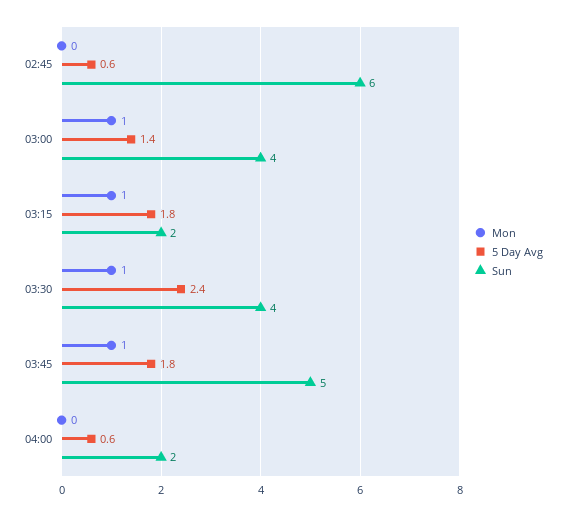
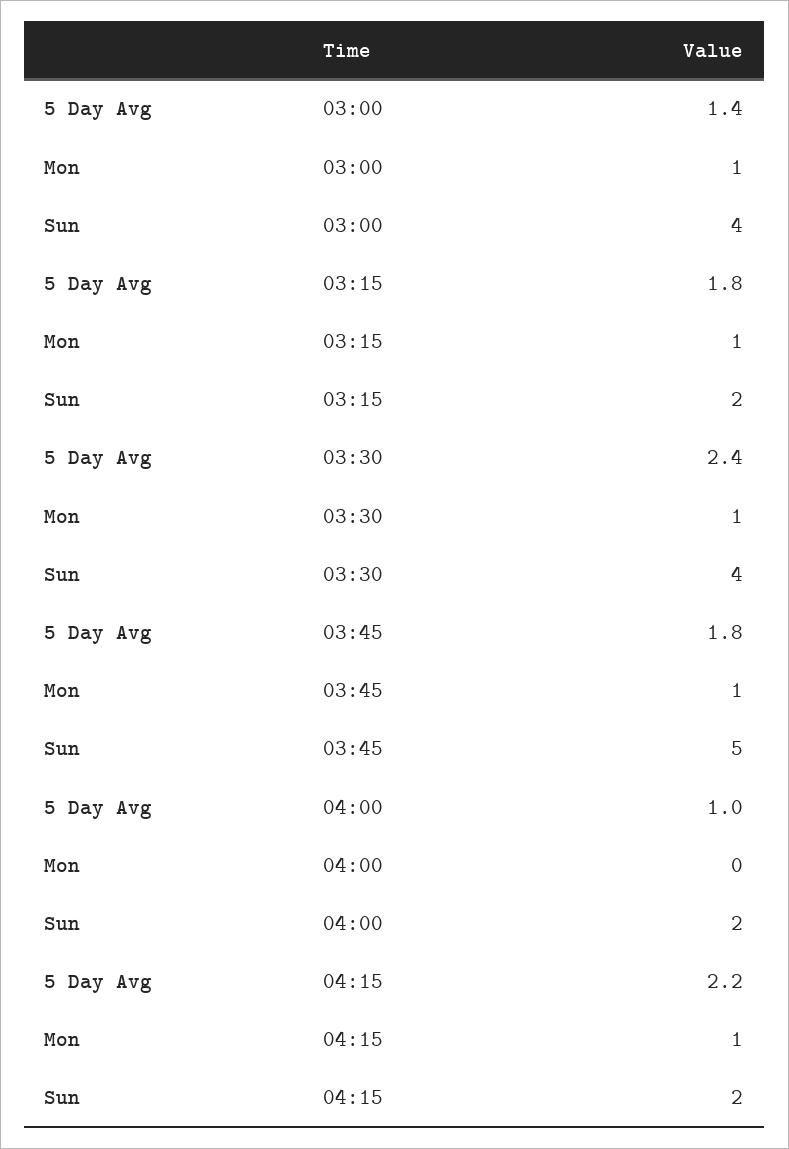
Mon, 02:45: 0 -> none
5 Day Avg, 02:45: 0.6 -> none
Sun, 02:45: 6 -> none
5 Day Avg, 04:00: 0.6 -> 1
5 Day Avg, 04:15: none -> 2.2
Mon, 04:15: none -> 1
Sun, 04:15: none -> 2

